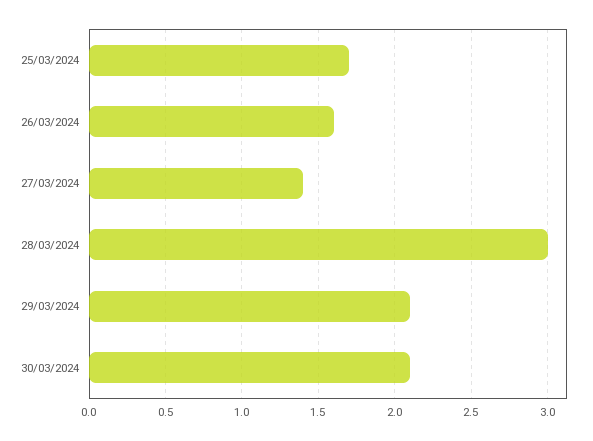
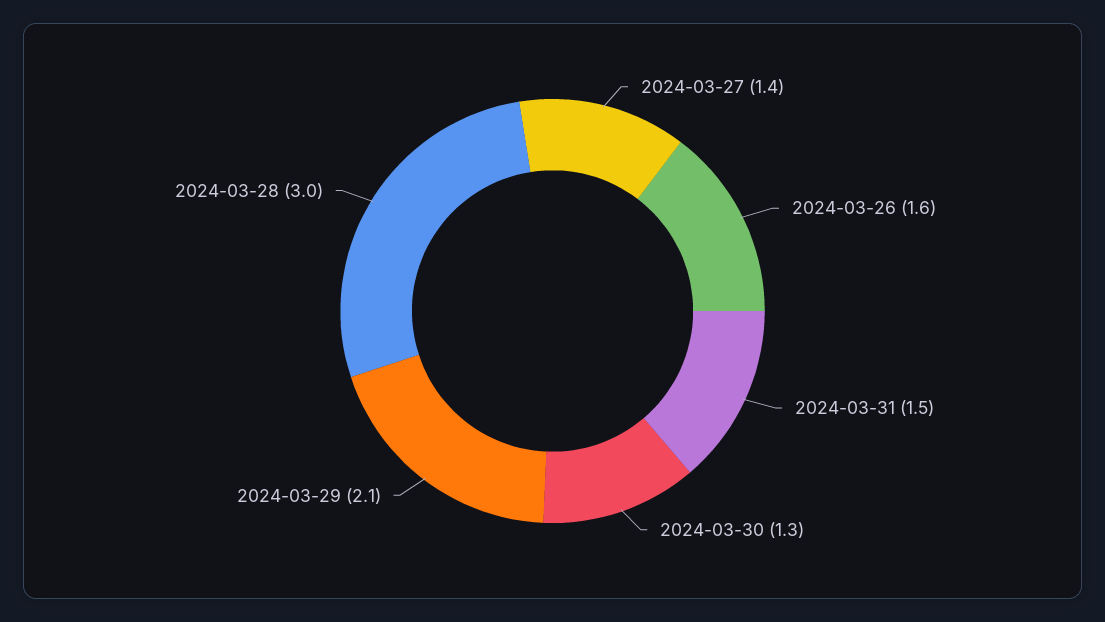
25/03/2024: 1.7 -> none
30/03/2024: 2.1 -> 1.3
2024-03-31: none -> 1.5

